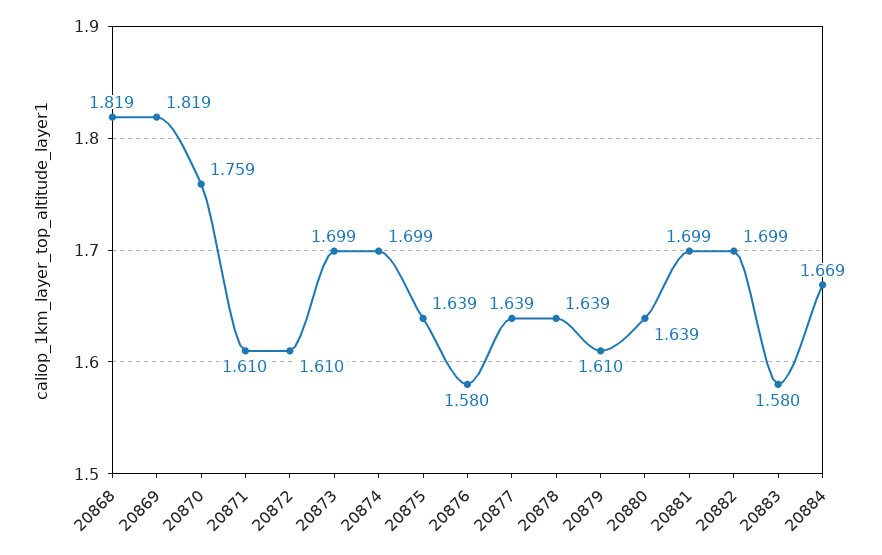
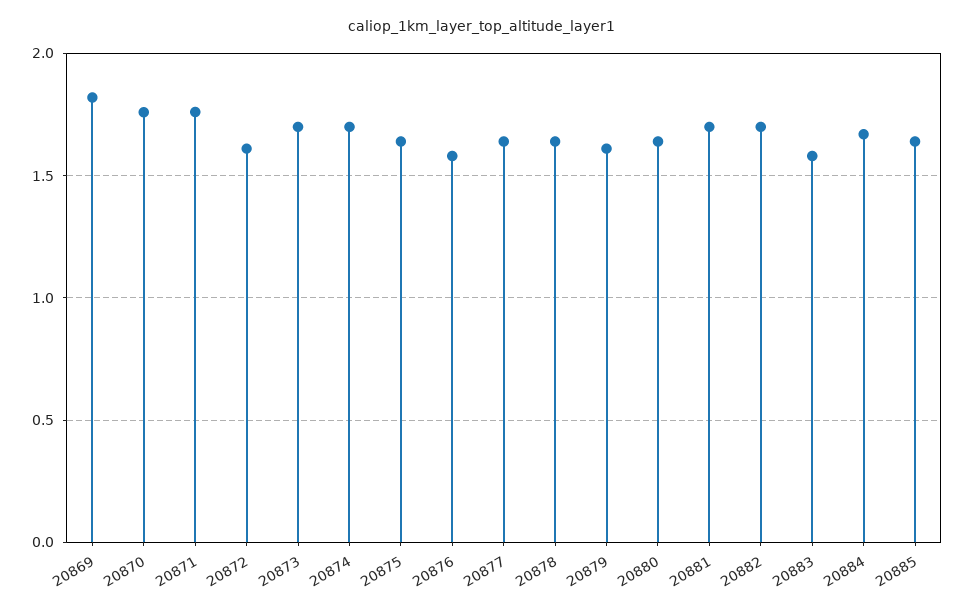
20868: 1.819 -> none
20871: 1.61 -> 1.75
20885: none -> 1.65

